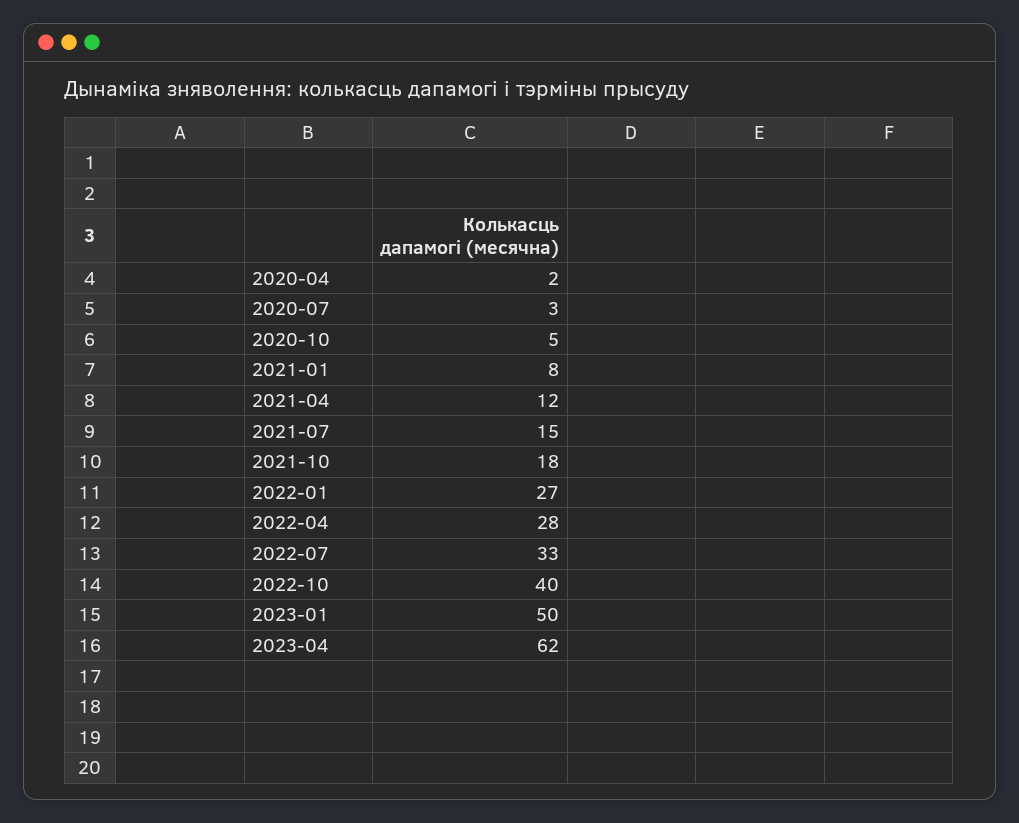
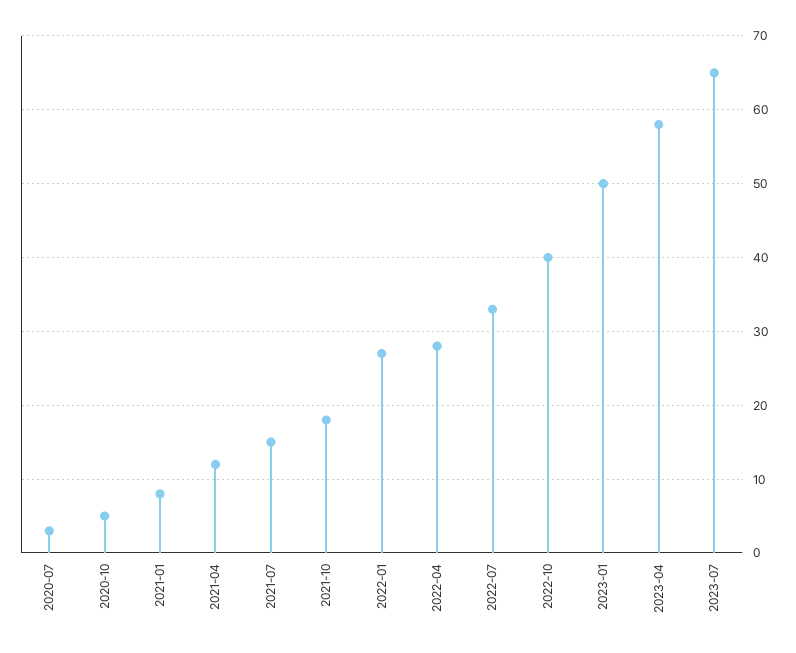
2020-04: 2 -> none
2023-04: 62 -> 58
2023-07: none -> 65

